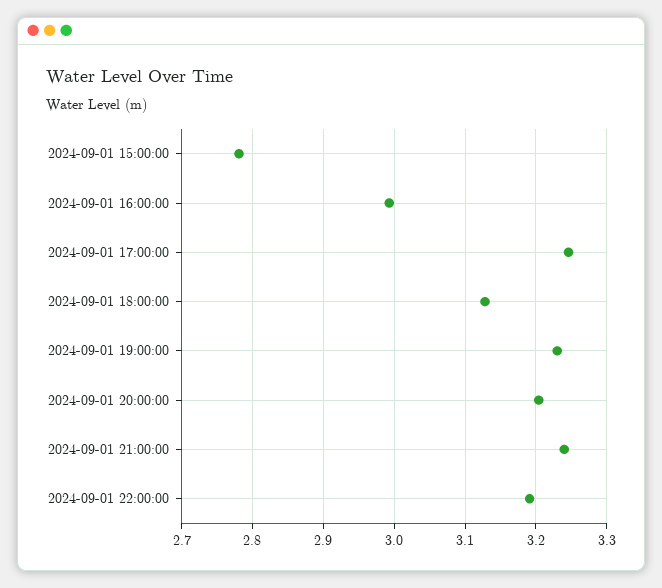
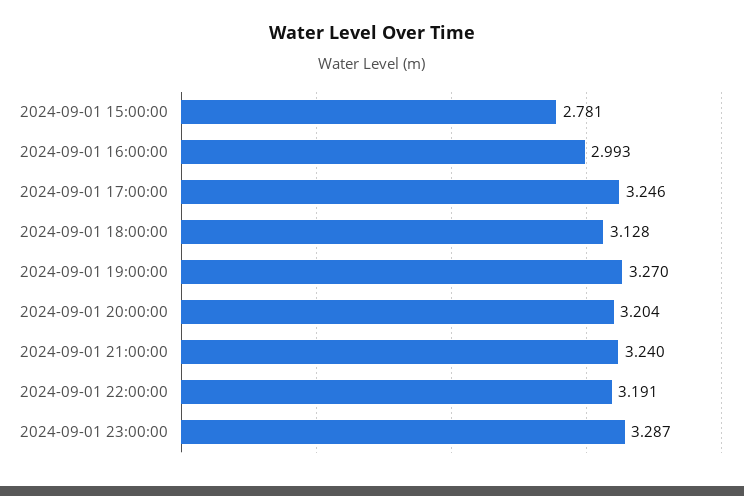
2024-09-01 19:00:00: 3.23 -> 3.27
2024-09-01 23:00:00: none -> 3.287

